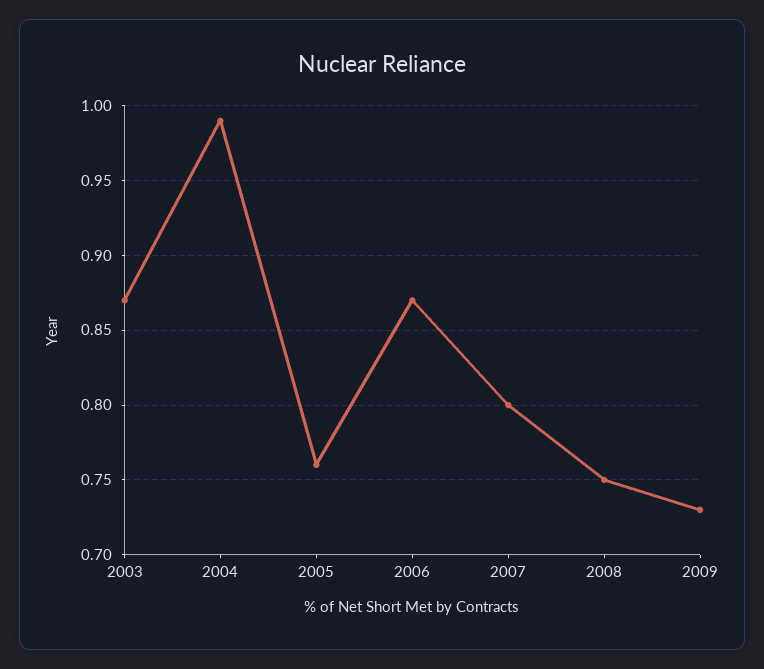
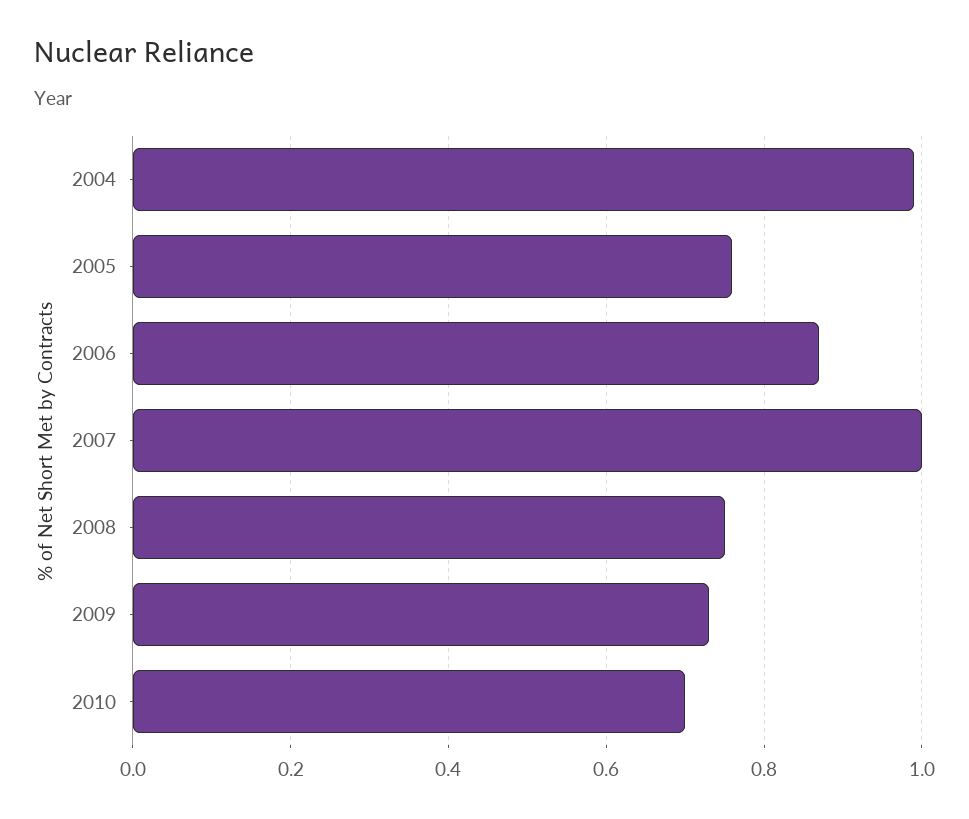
2003: 0.87 -> none
2007: 0.8 -> 1
2010: none -> 0.7

